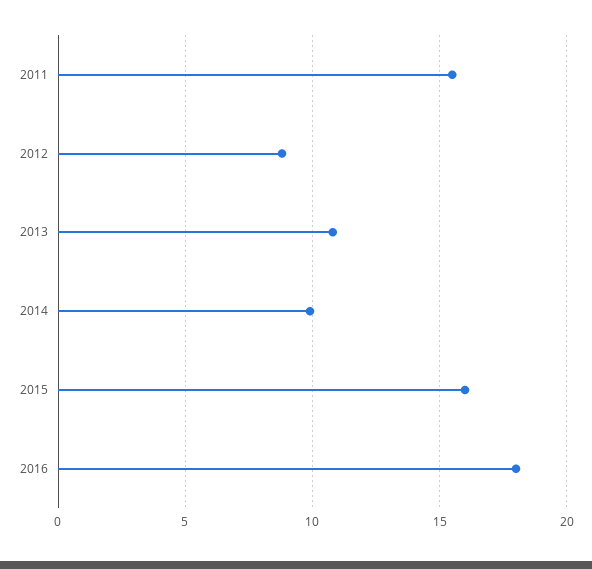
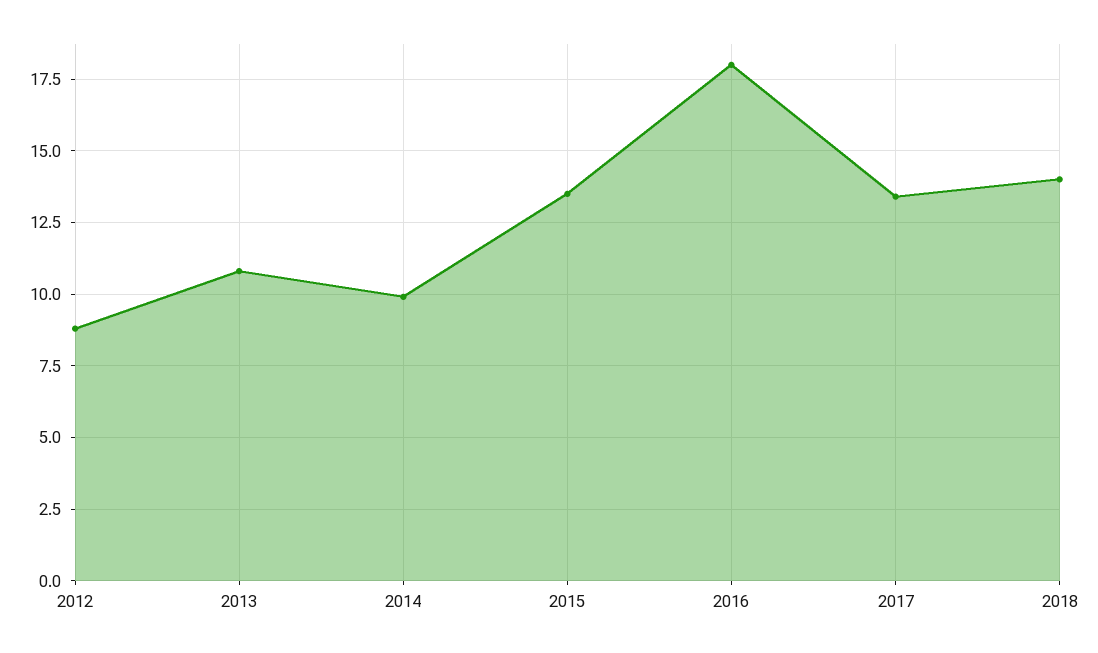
2011: 15.5 -> none
2015: 16 -> 13.5
2017: none -> 13.5
2018: none -> 14

